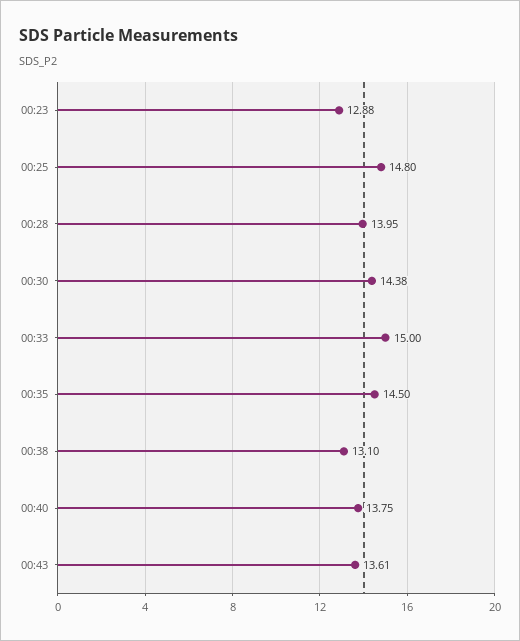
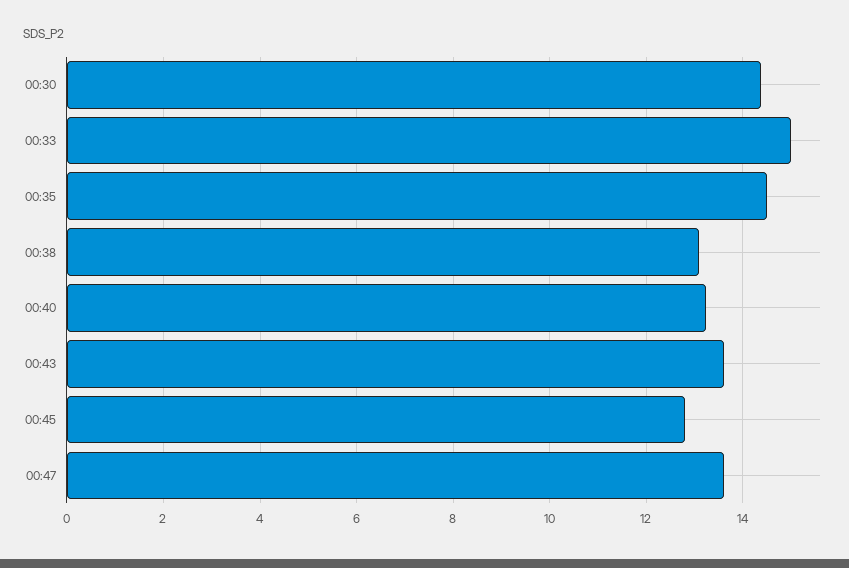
00:23: 12.88 -> none
00:25: 14.8 -> none
00:28: 13.95 -> none
00:40: 13.75 -> 13.2
00:45: none -> 12.8
00:47: none -> 13.6

